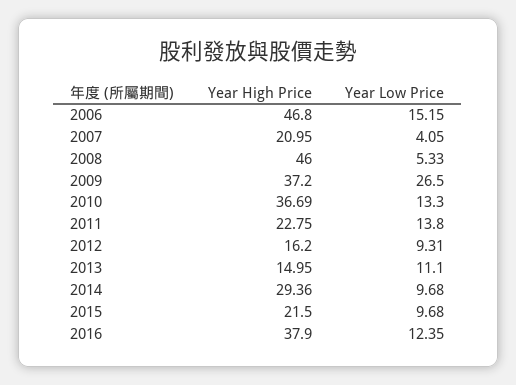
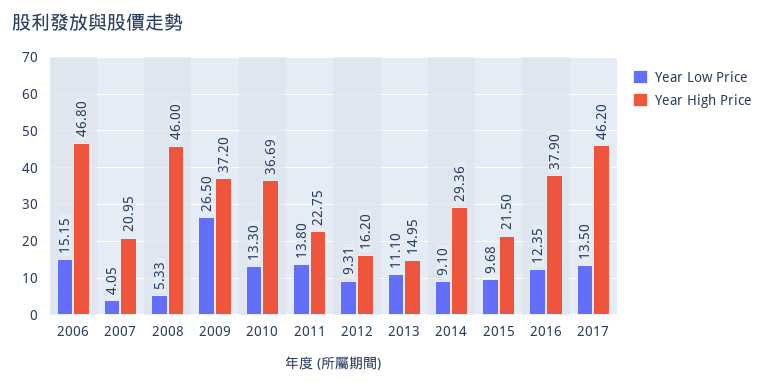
Year Low Price, 2014: 9.68 -> 9.1
Year Low Price, 2017: none -> 13.5
Year High Price, 2017: none -> 46.2

